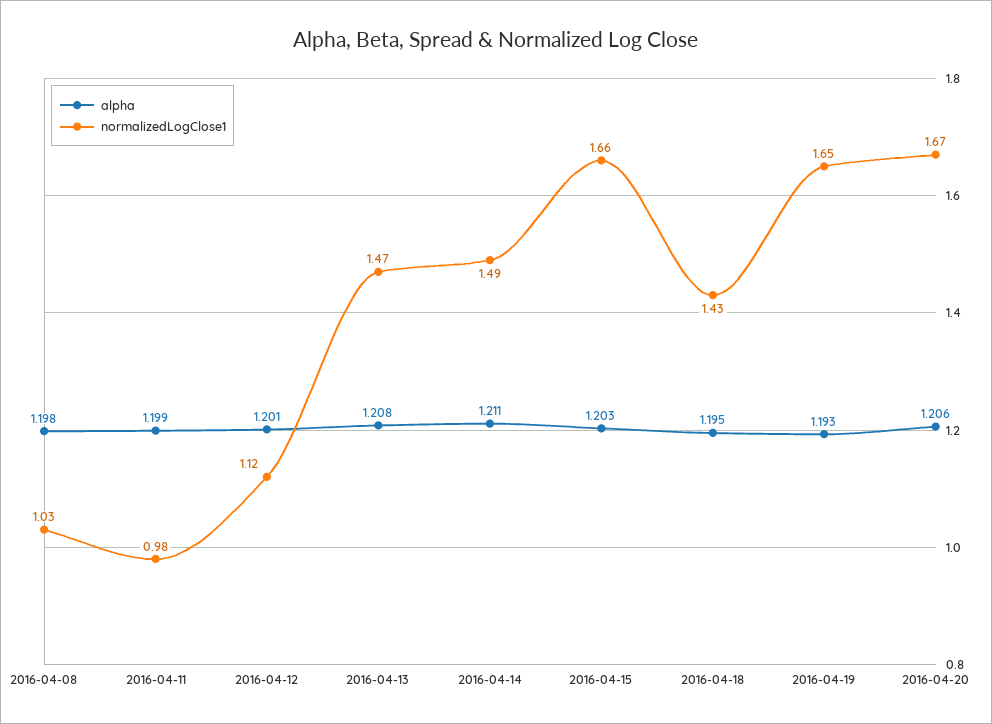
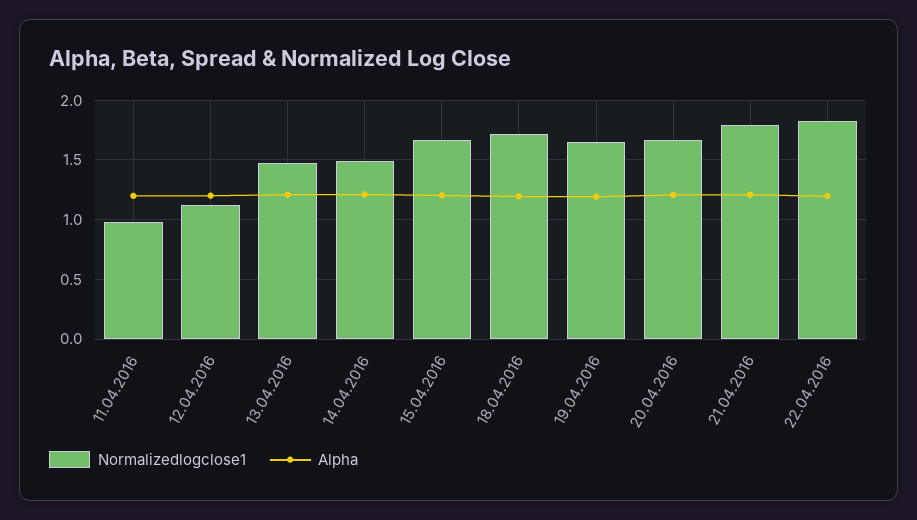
alpha, 2016-04-08: 1.198 -> none
normalizedLogClose1, 2016-04-08: 1.03 -> none
normalizedLogClose1, 2016-04-18: 1.43 -> 1.7
normalizedLogClose1, 21.04.2016: none -> 1.8
alpha, 21.04.2016: none -> 1.2
normalizedLogClose1, 22.04.2016: none -> 1.8
alpha, 22.04.2016: none -> 1.2

